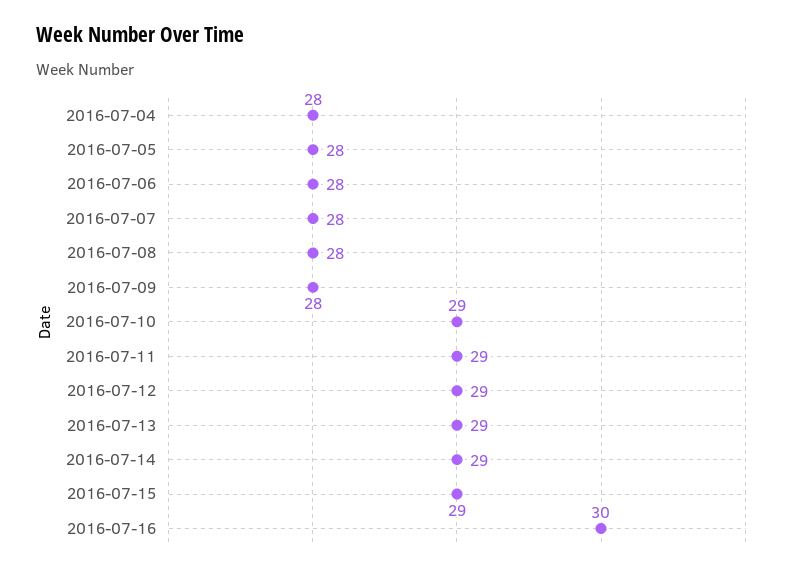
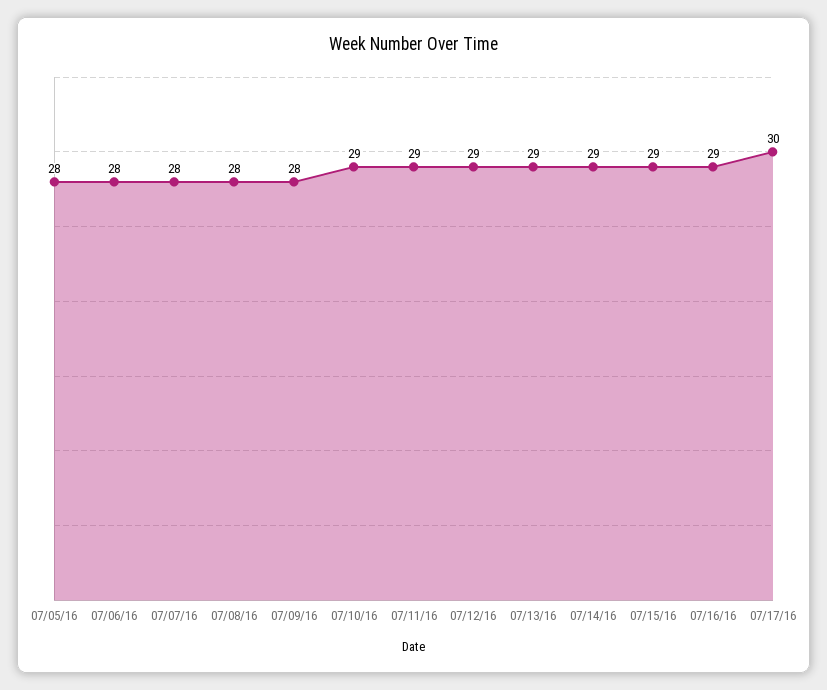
2016-07-04: 28 -> none
2016-07-16: 30 -> 29
07/17/16: none -> 30

